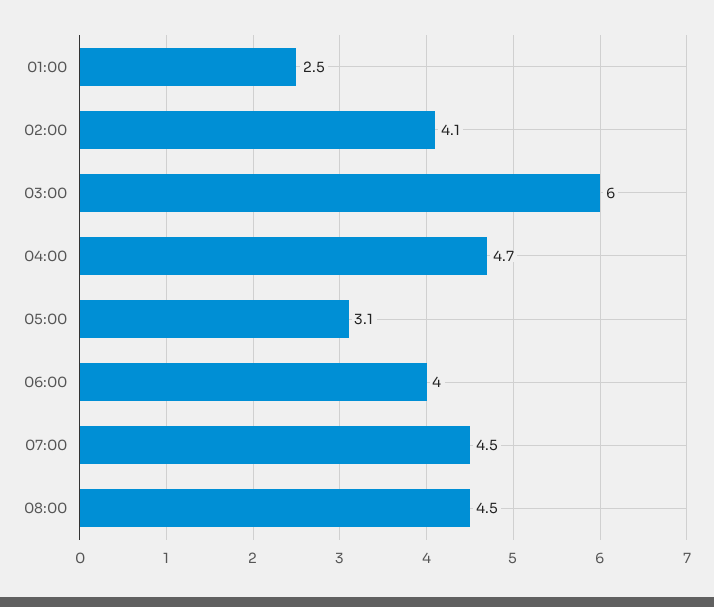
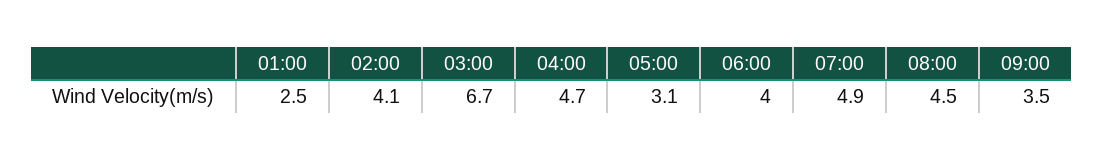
03:00: 6 -> 6.7
07:00: 4.5 -> 4.9
09:00: none -> 3.5

